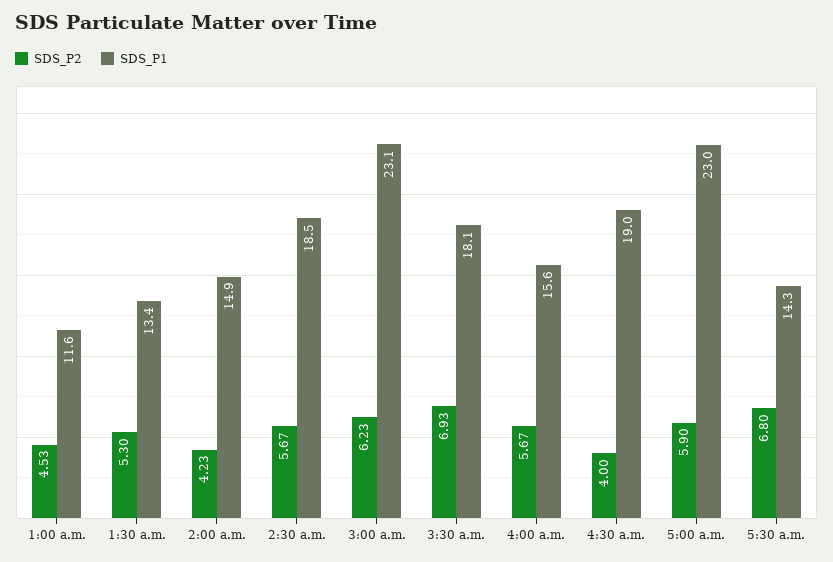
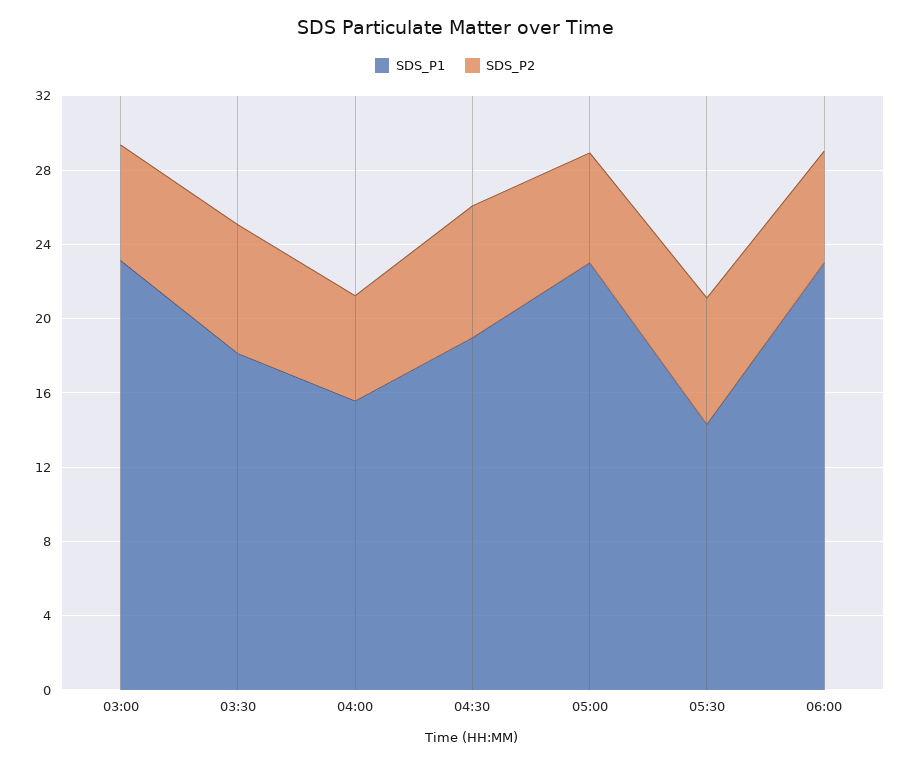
SDS_P2, 1:00 a.m.: 4.53 -> none
SDS_P1, 1:00 a.m.: 11.6 -> none
SDS_P2, 1:30 a.m.: 5.3 -> none
SDS_P1, 1:30 a.m.: 13.4 -> none
SDS_P2, 2:00 a.m.: 4.23 -> none
SDS_P1, 2:00 a.m.: 14.9 -> none
SDS_P2, 2:30 a.m.: 5.67 -> none
SDS_P1, 2:30 a.m.: 18.5 -> none
SDS_P2, 4:30 a.m.: 4 -> 7
SDS_P1, 06:00: none -> 23
SDS_P2, 06:00: none -> 6

